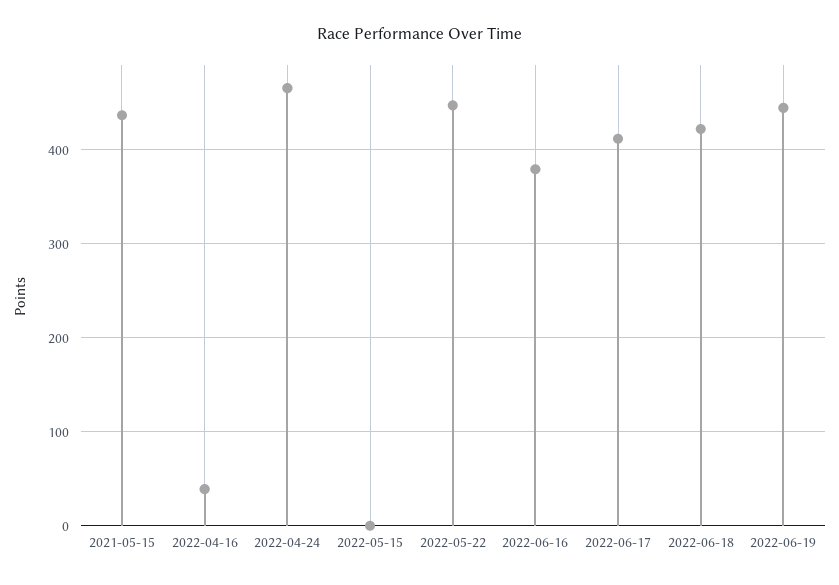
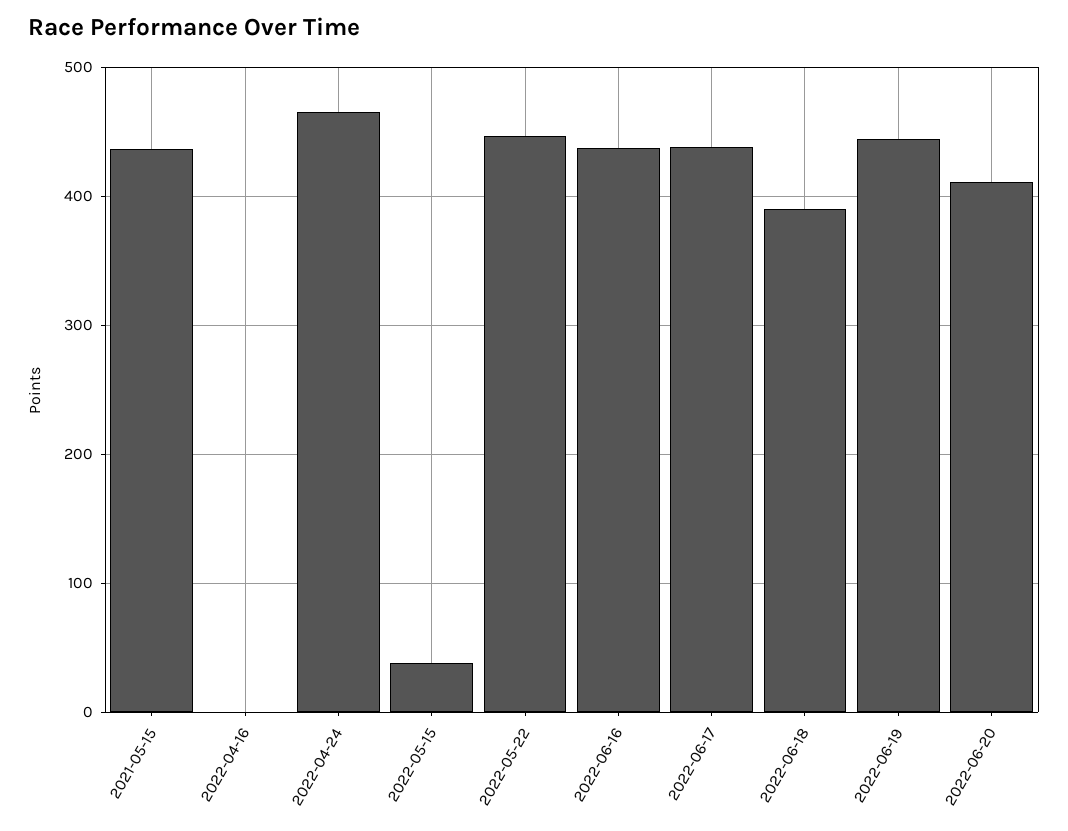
2022-04-16: 40 -> 0
2022-05-15: 0 -> 40
2022-06-16: 380 -> 440
2022-06-17: 410 -> 440
2022-06-18: 420 -> 390
2022-06-20: none -> 410

